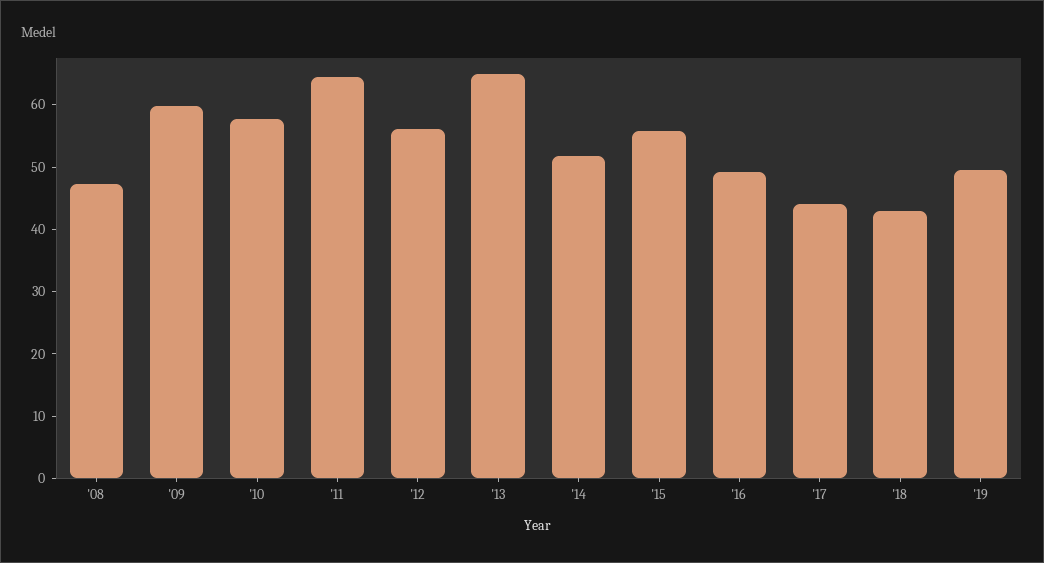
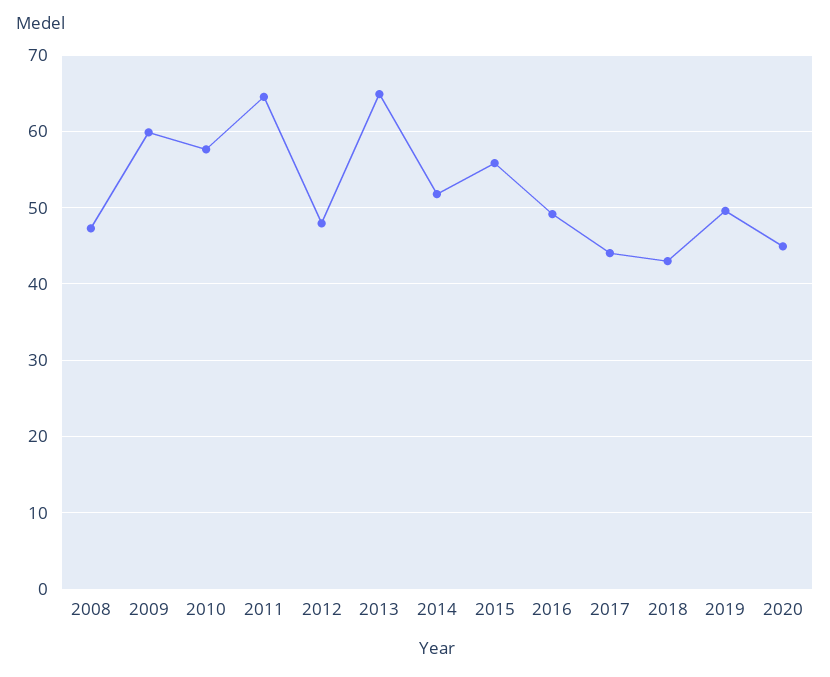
'12: 56 -> 48
2020: none -> 45

